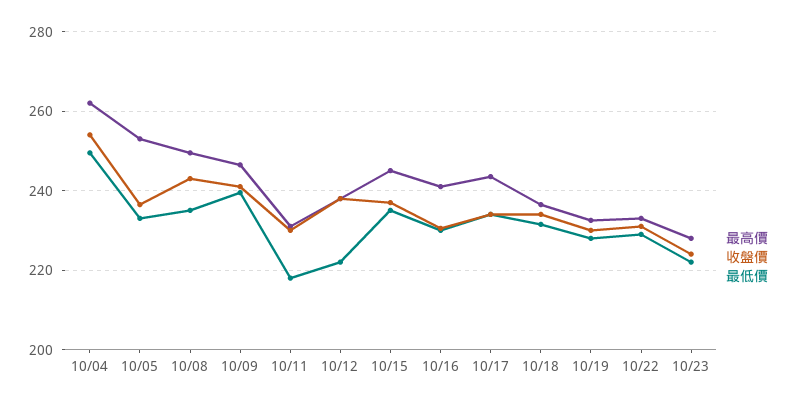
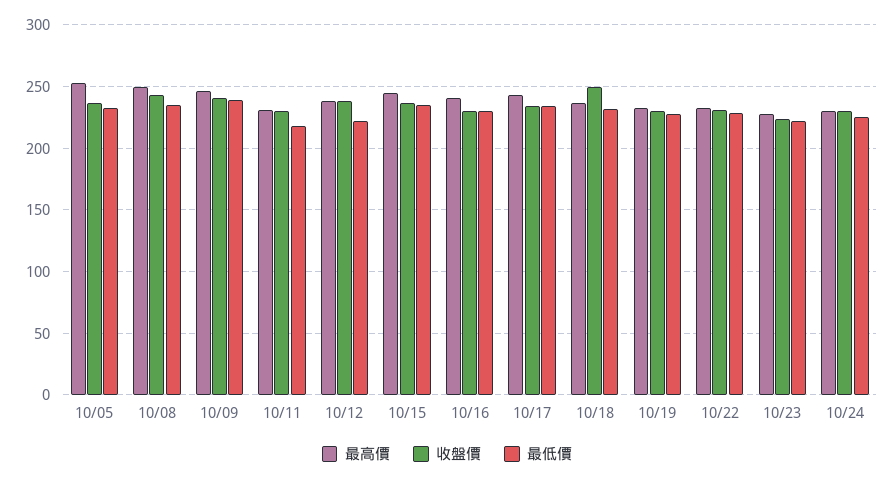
最高價, 10/04: 262 -> none
收盤價, 10/04: 254 -> none
最低價, 10/04: 250 -> none
收盤價, 10/18: 234 -> 250
最高價, 10/24: none -> 230
收盤價, 10/24: none -> 230
最低價, 10/24: none -> 225

